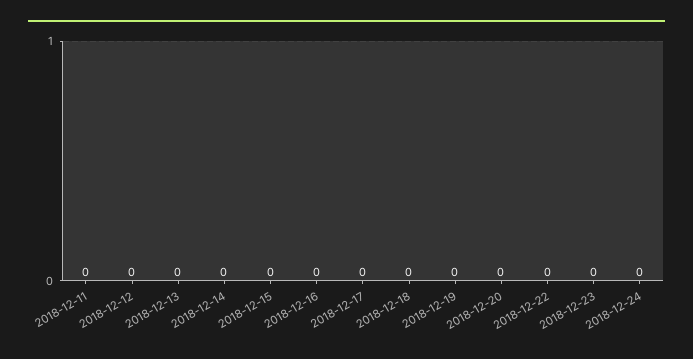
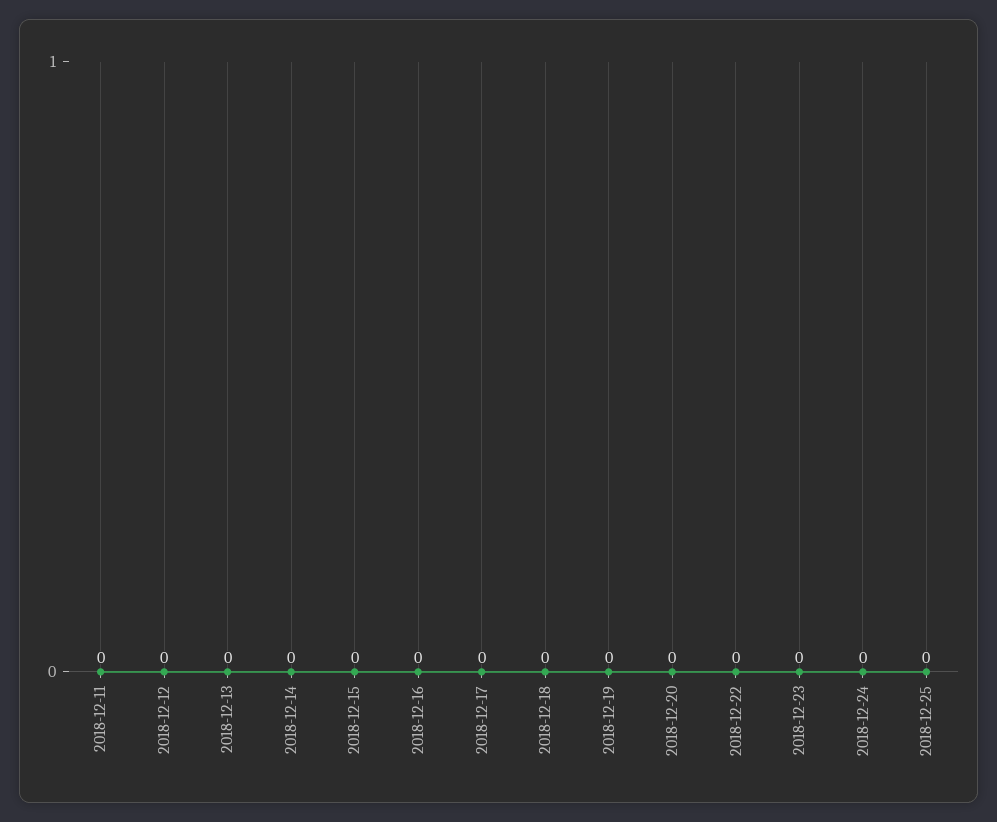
2018-12-25: none -> 0

